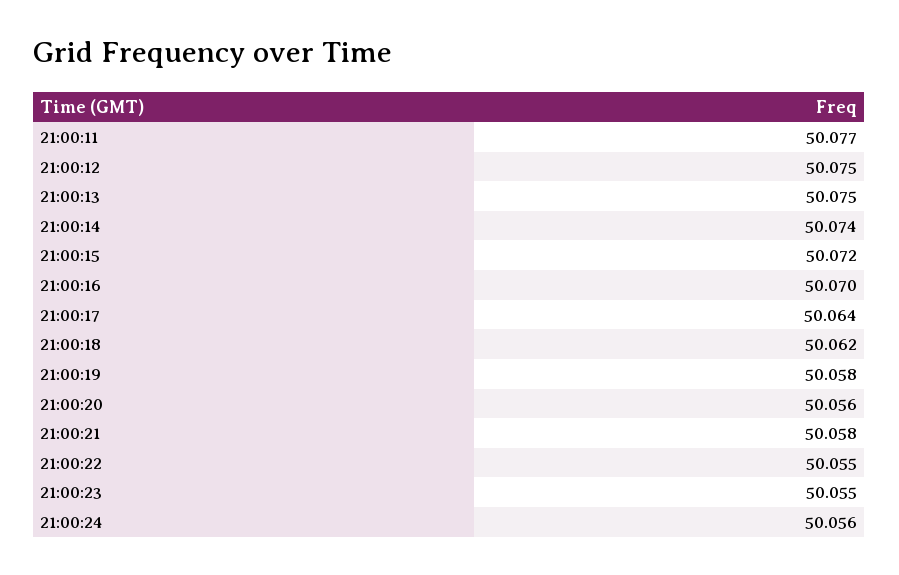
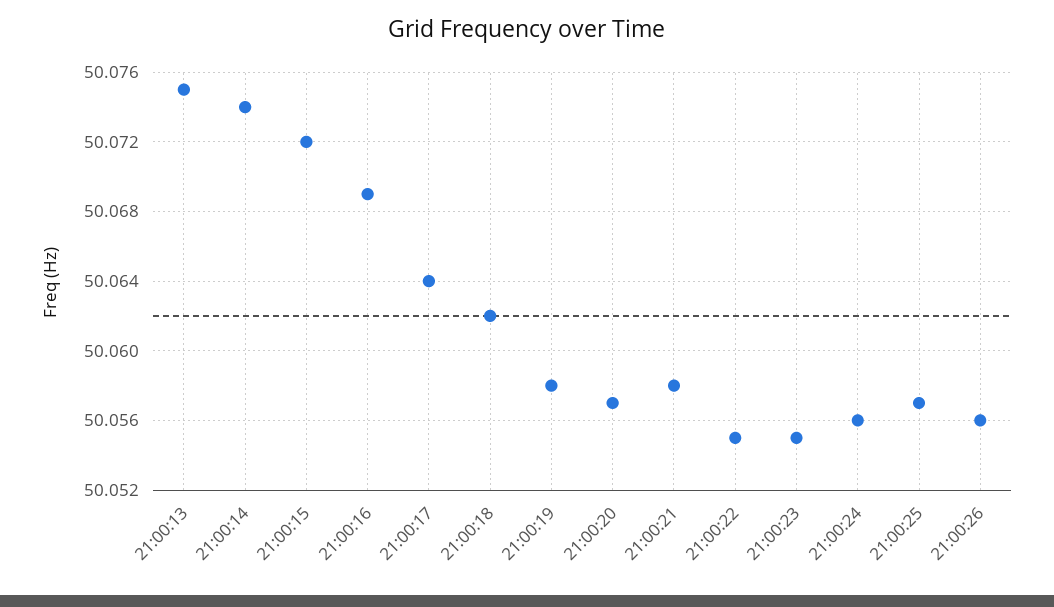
21:00:11: 50.077 -> none
21:00:12: 50.075 -> none
21:00:16: 50.07 -> 50.069
21:00:20: 50.056 -> 50.057
21:00:25: none -> 50.057
21:00:26: none -> 50.056

